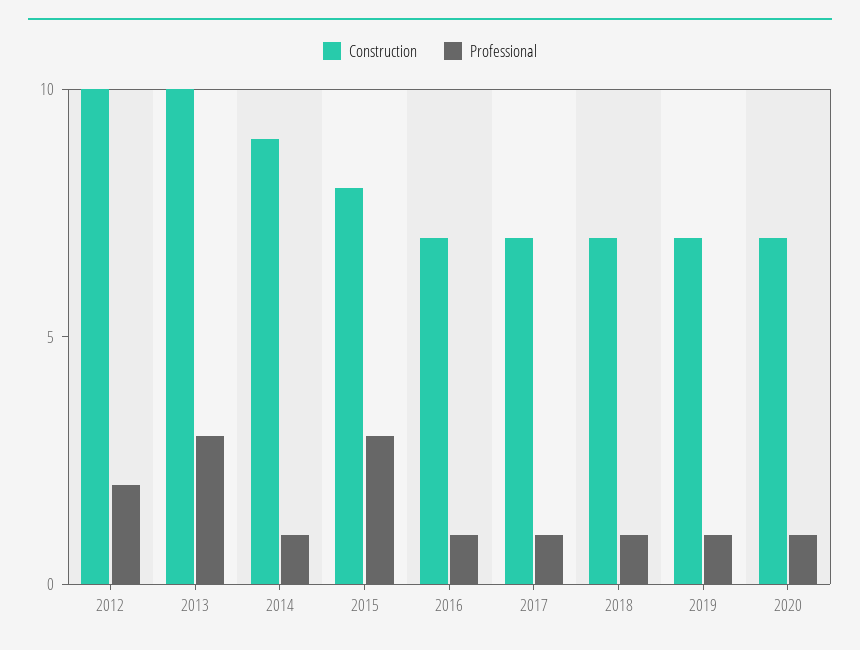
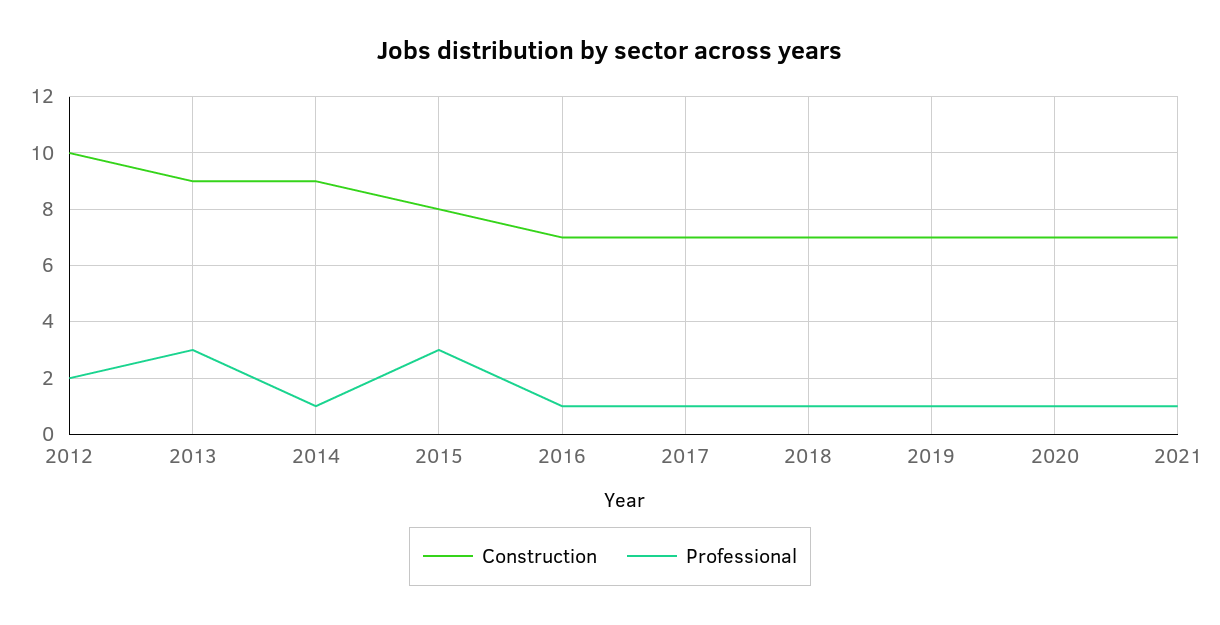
Construction, 2013: 10 -> 9
Construction, 2021: none -> 7
Professional, 2021: none -> 1

